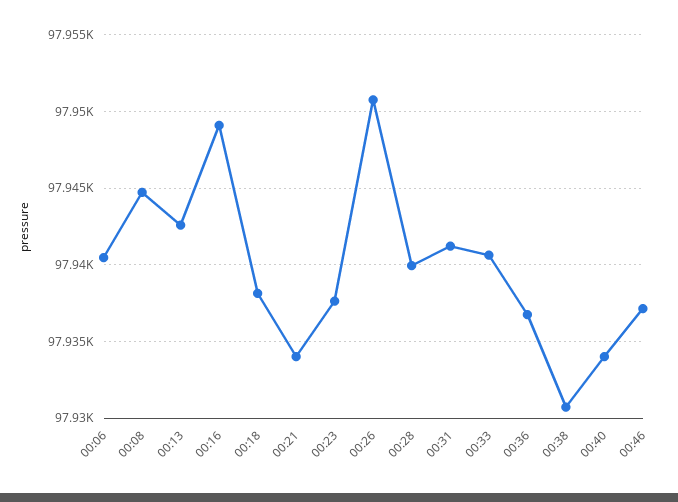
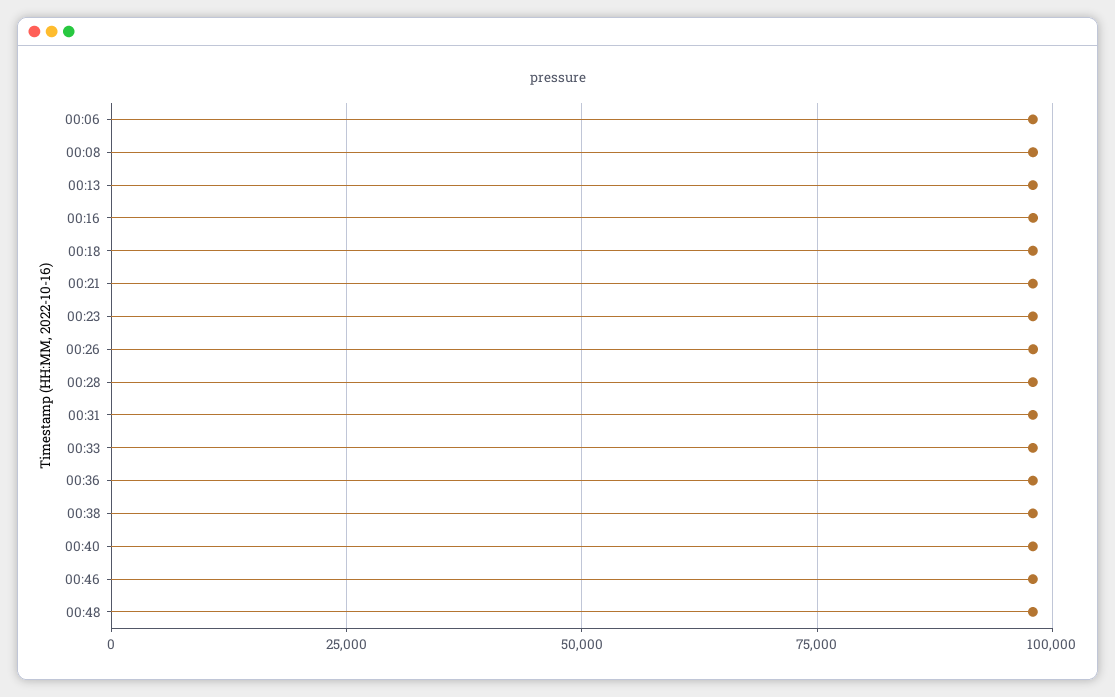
00:48: none -> 97500

